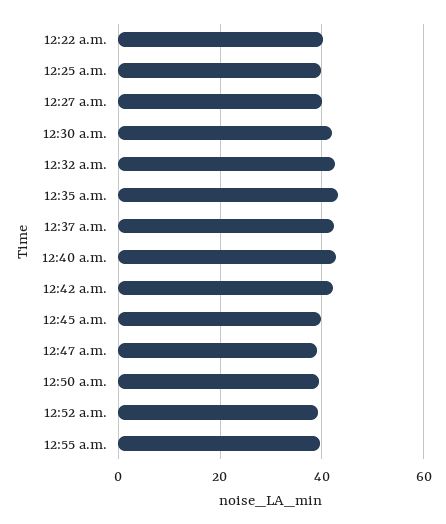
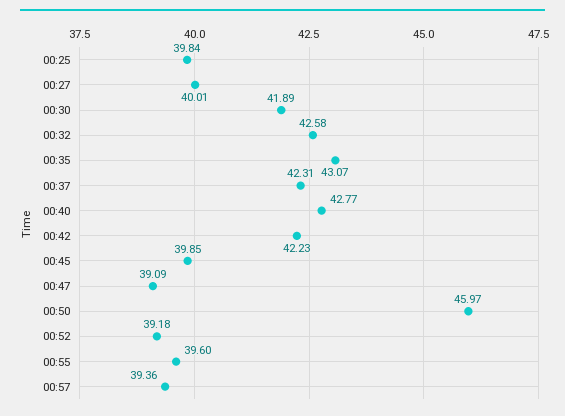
12:22 a.m.: 40 -> none
12:50 a.m.: 40 -> 45.97
00:57: none -> 39.36

